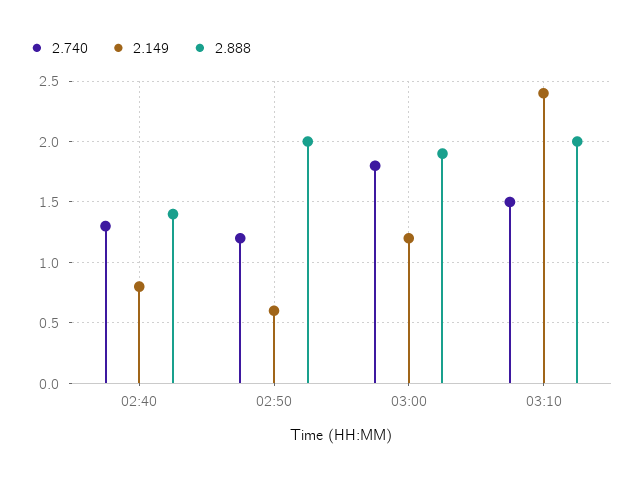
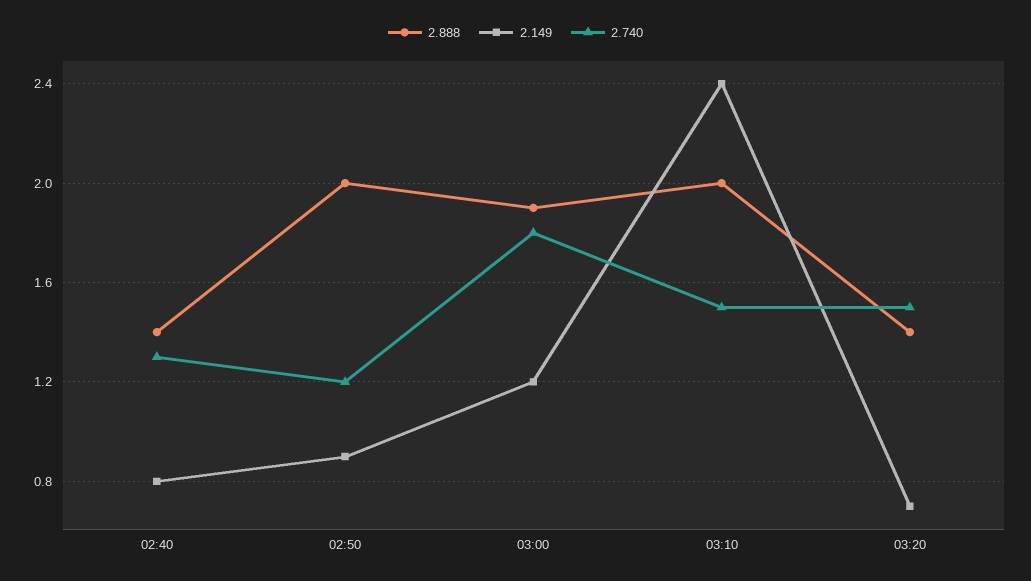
2.149, 02:50: 0.6 -> 0.9
2.888, 03:20: none -> 1.4
2.149, 03:20: none -> 0.7
2.740, 03:20: none -> 1.5

